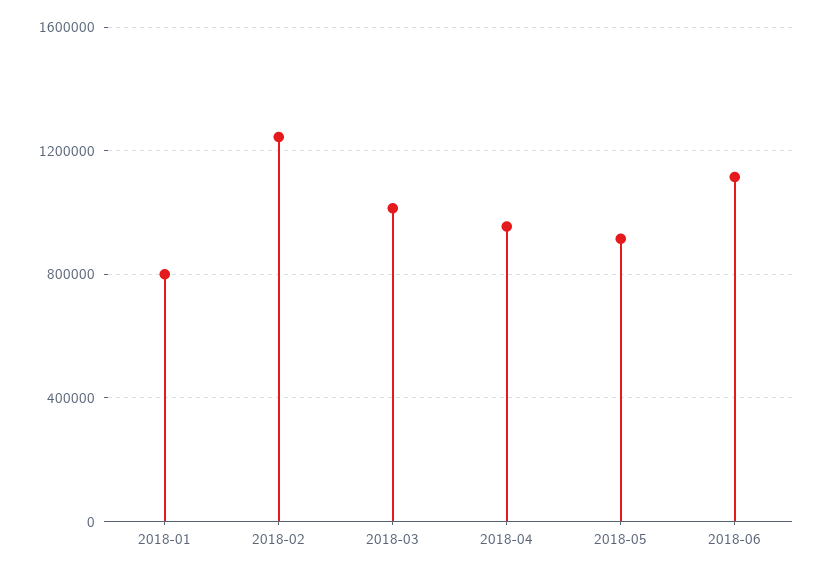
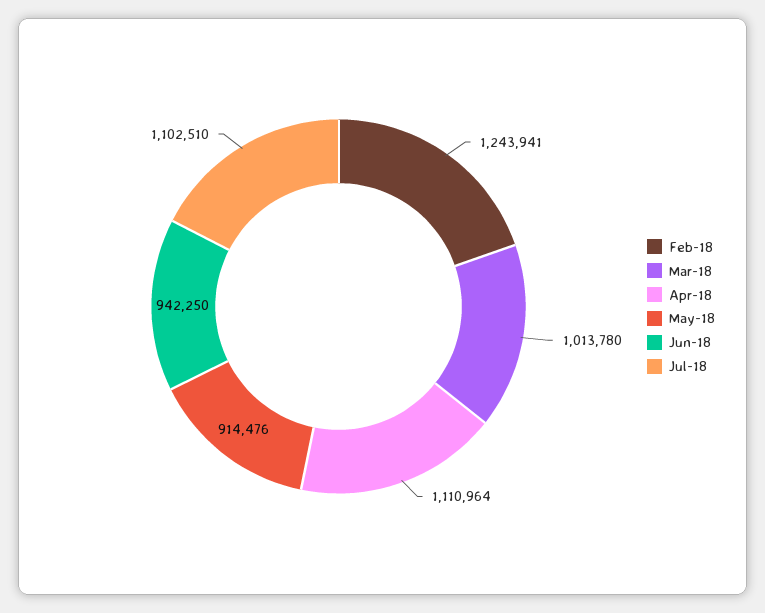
2018-01: 800000 -> none
2018-04: 950000 -> 1110964
2018-06: 1100000 -> 942250
Jul-18: none -> 1102510

